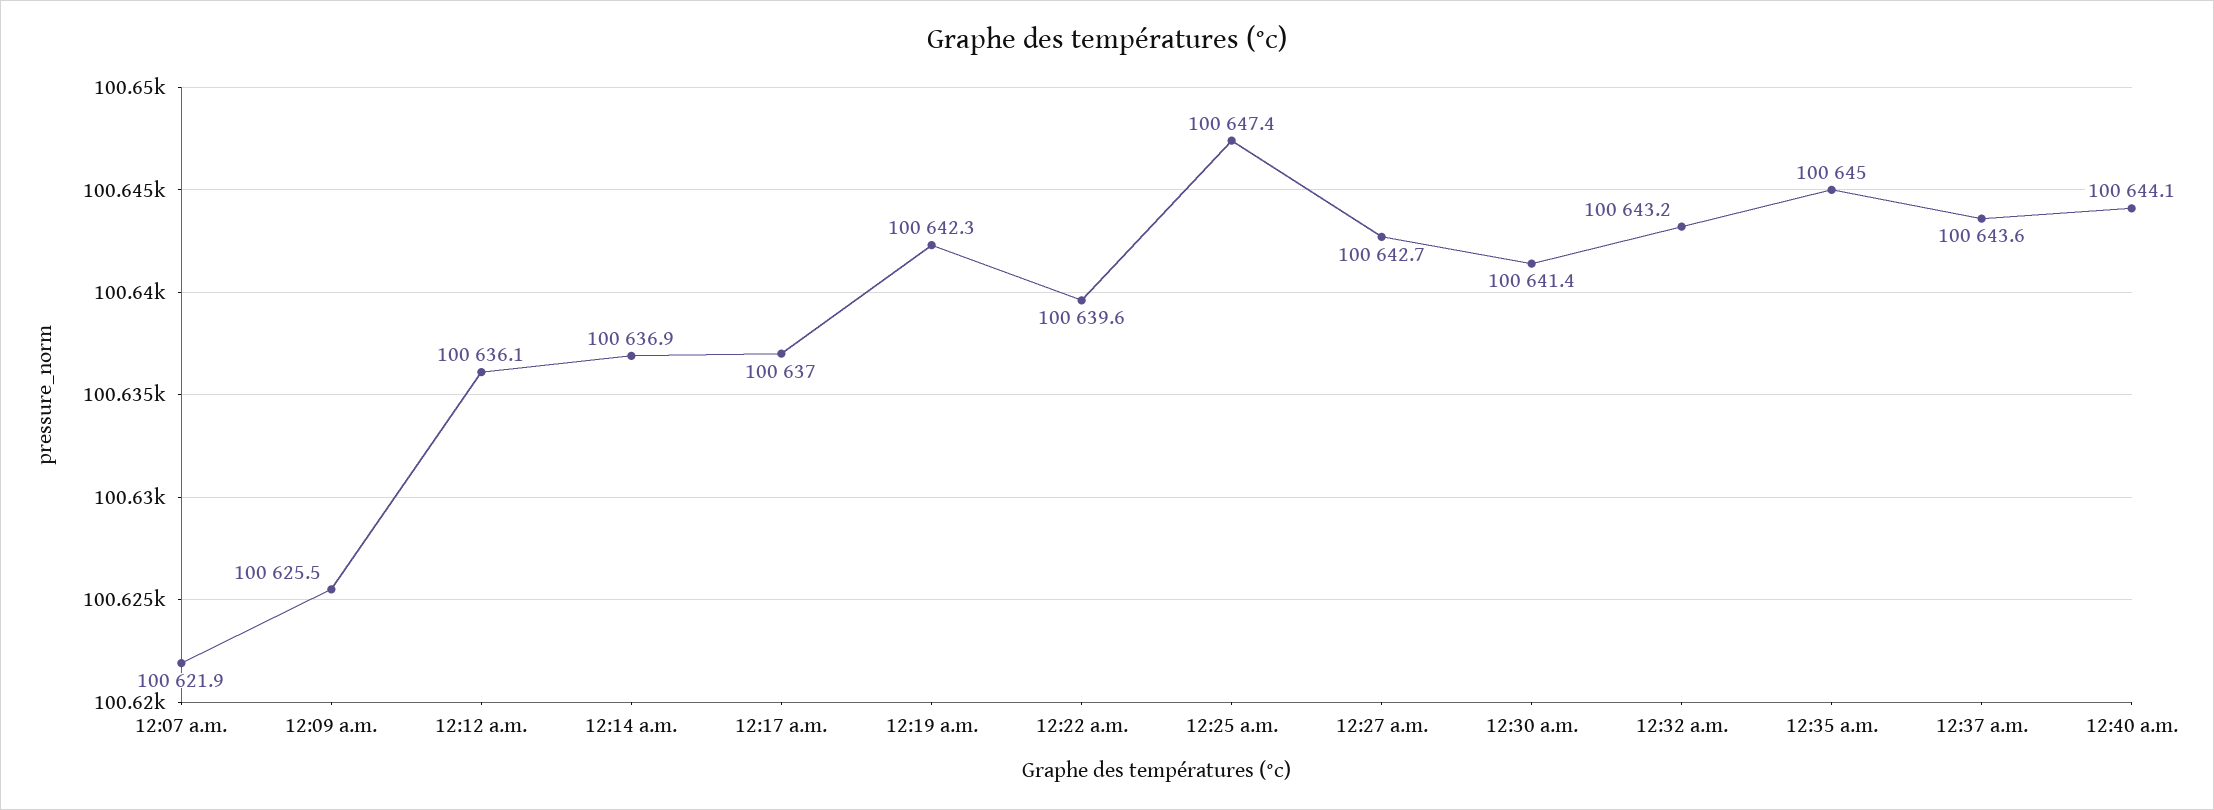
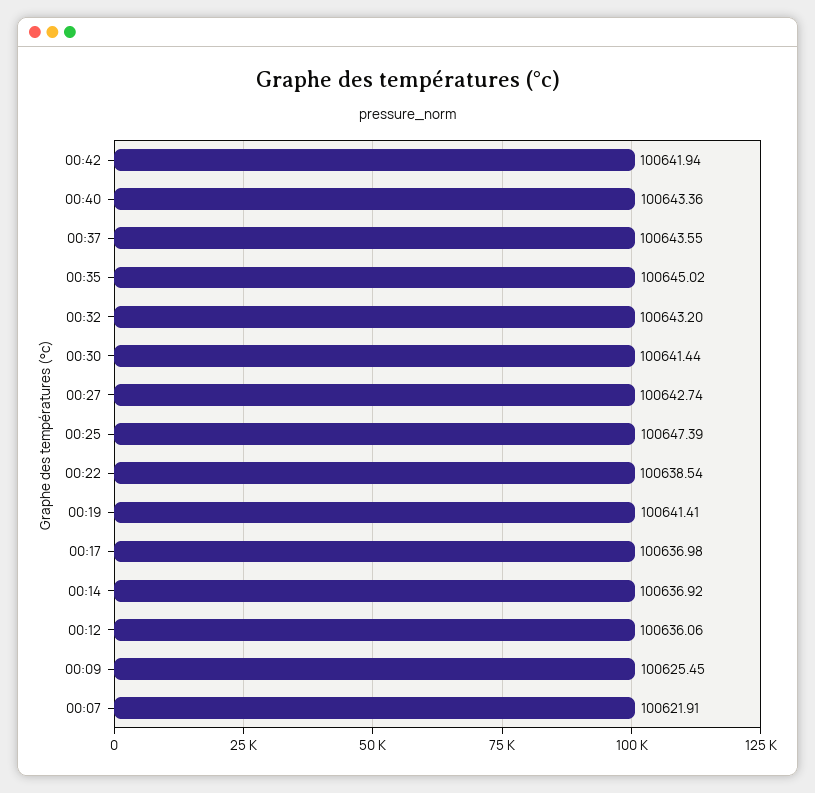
12:19 a.m.: 100642.3 -> 100641.41
12:22 a.m.: 100639.6 -> 100638.54
12:40 a.m.: 100644.1 -> 100643.36
00:42: none -> 100641.94

